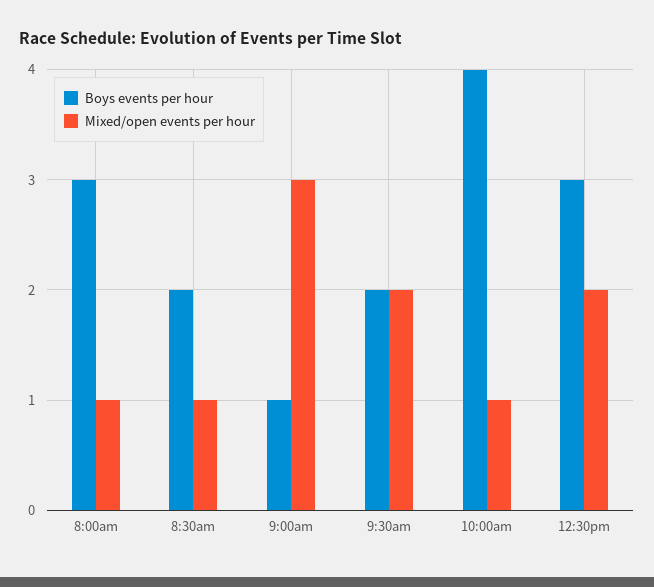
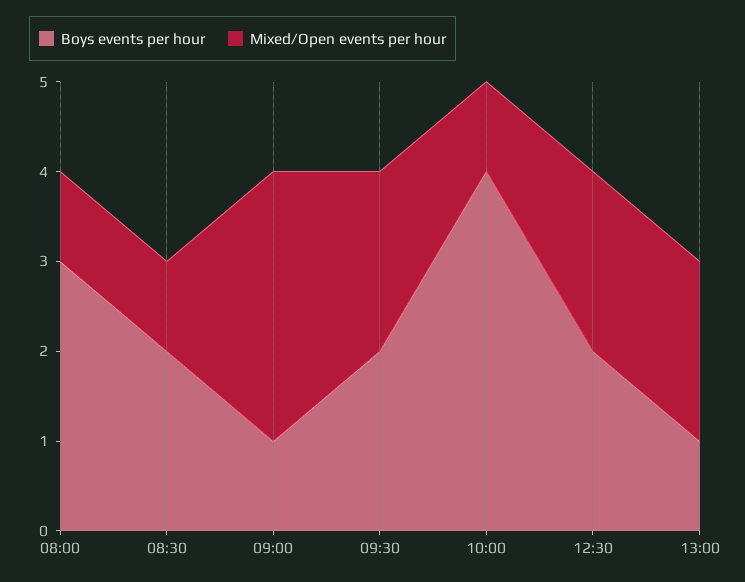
Boys events per hour, 12:30pm: 3 -> 2
Boys events per hour, 13:00: none -> 1
Mixed/open events per hour, 13:00: none -> 2

